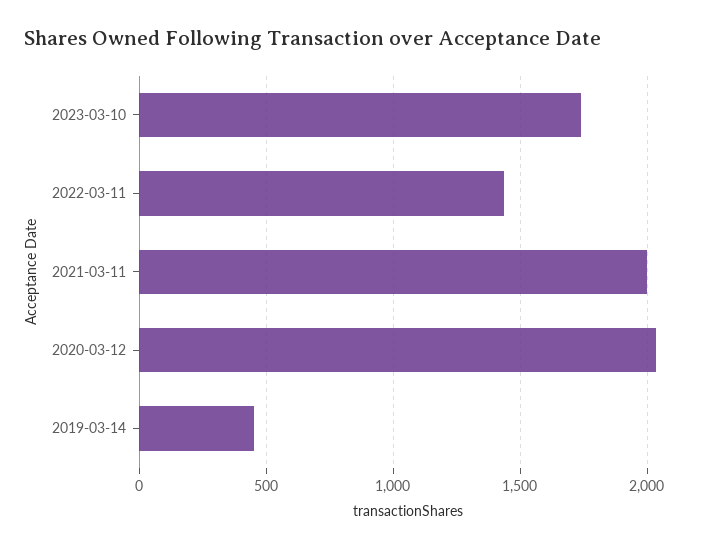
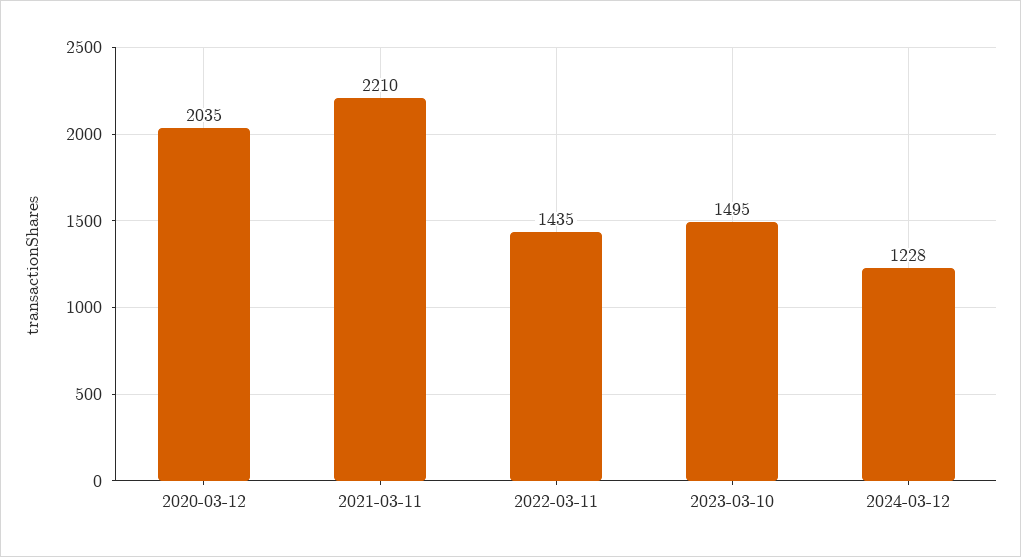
2023-03-10: 1750 -> 1495
2021-03-11: 2000 -> 2210
2019-03-14: 450 -> none
2024-03-12: none -> 1228

